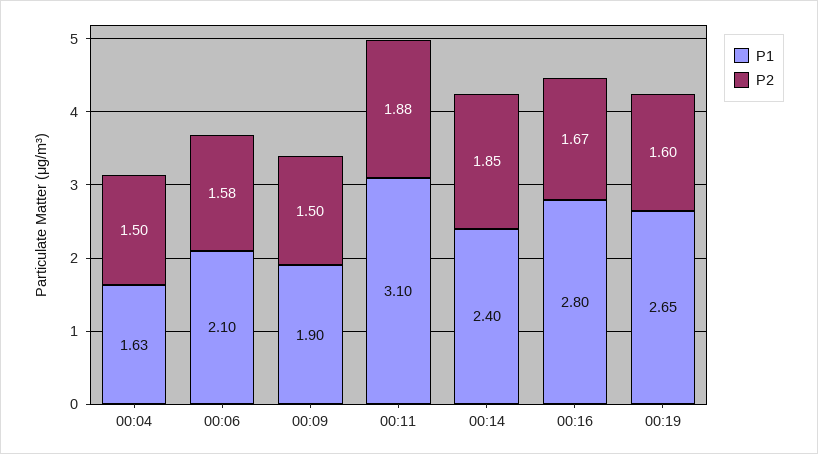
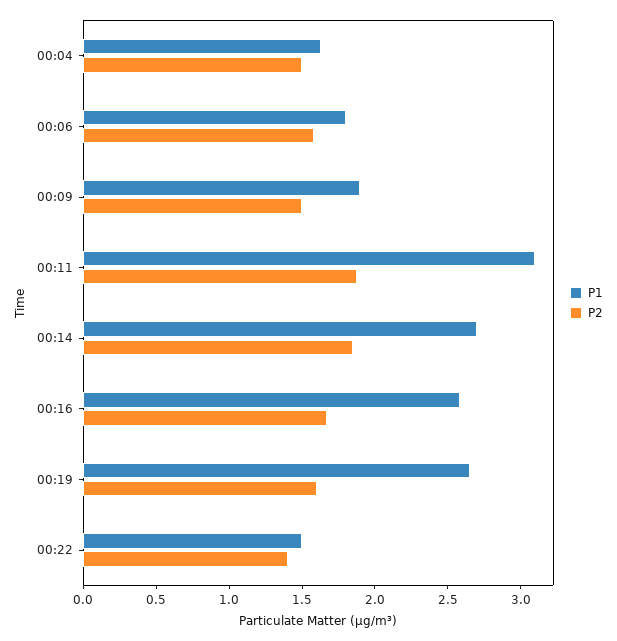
P1, 00:06: 2.1 -> 1.8
P1, 00:14: 2.4 -> 2.7
P1, 00:16: 2.8 -> 2.6
P1, 00:22: none -> 1.5
P2, 00:22: none -> 1.4

